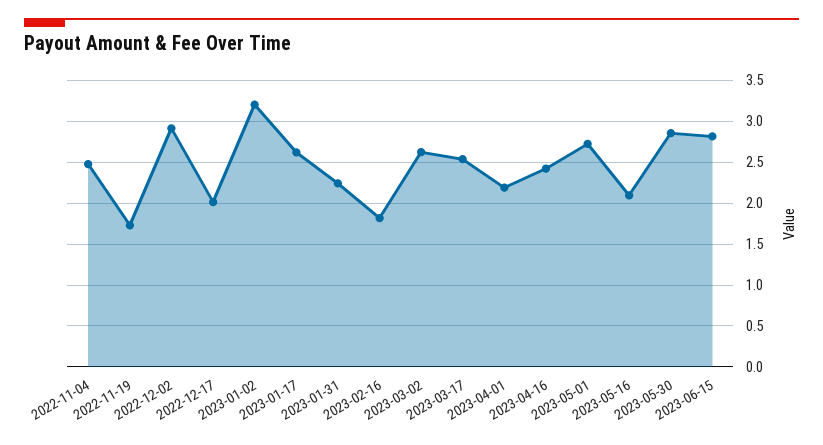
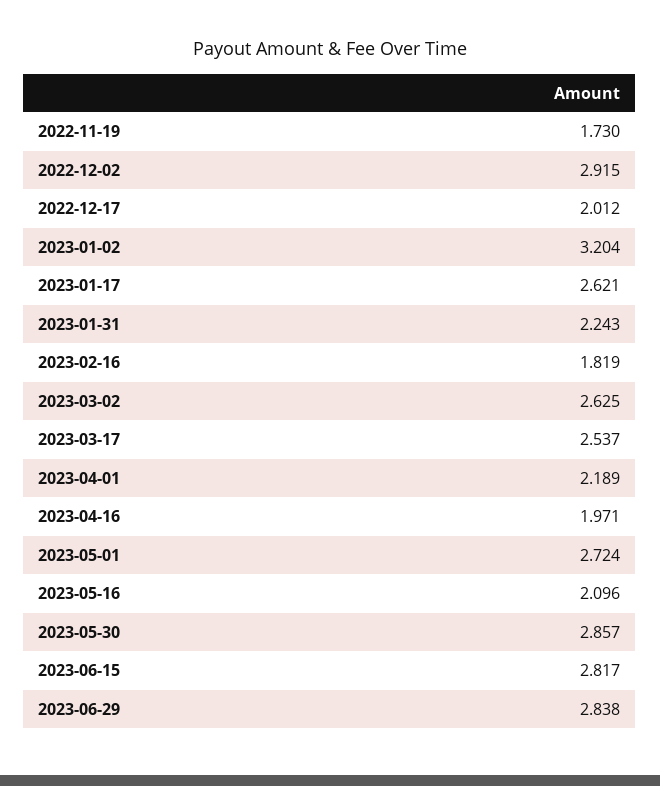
2022-11-04: 2.5 -> none
2023-04-16: 2.4 -> 1.971
2023-06-29: none -> 2.838

